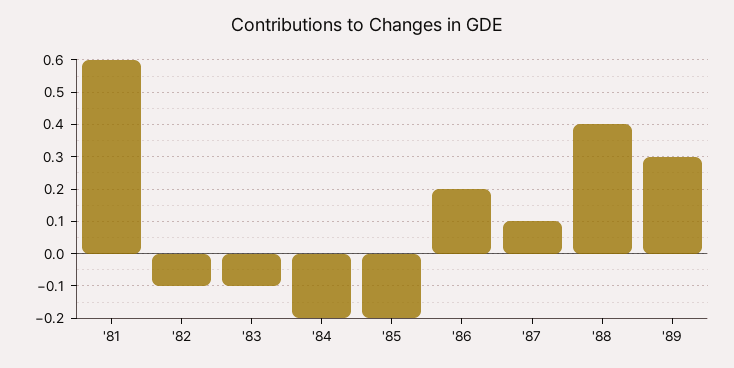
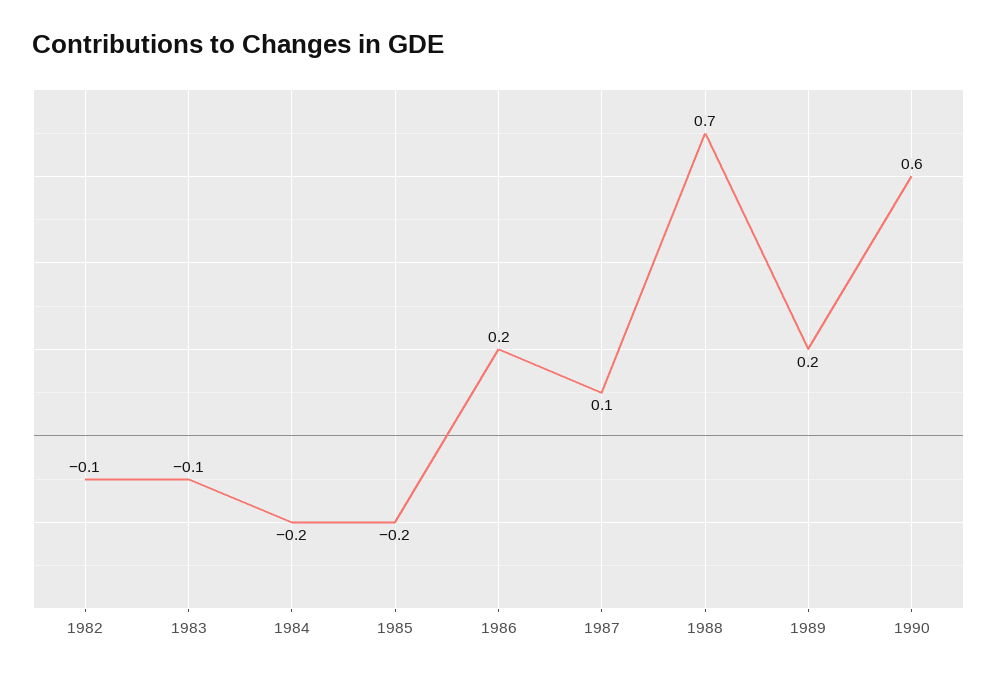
'81: 0.6 -> none
'88: 0.4 -> 0.7
'89: 0.3 -> 0.2
1990: none -> 0.6

